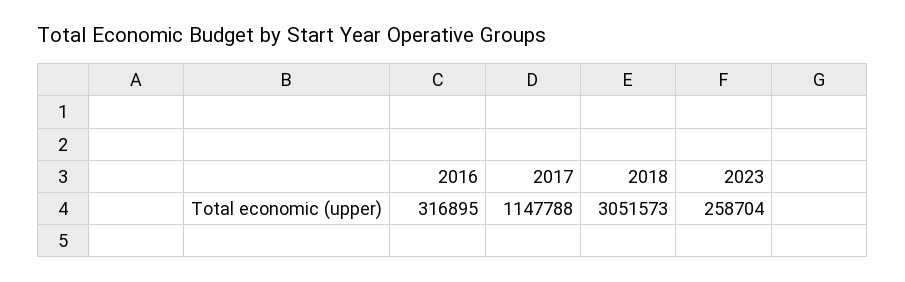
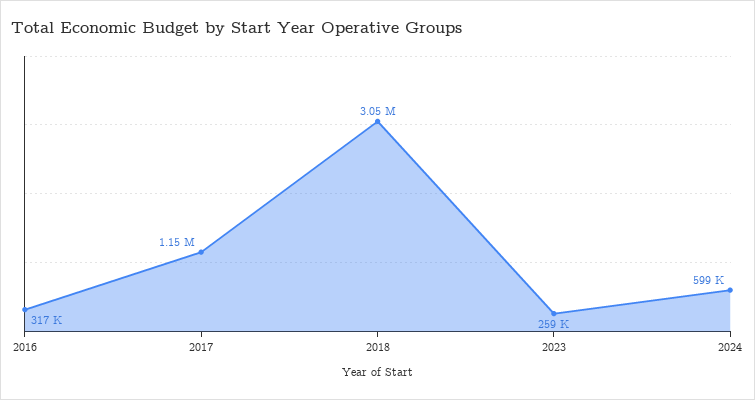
2024: none -> 599000

